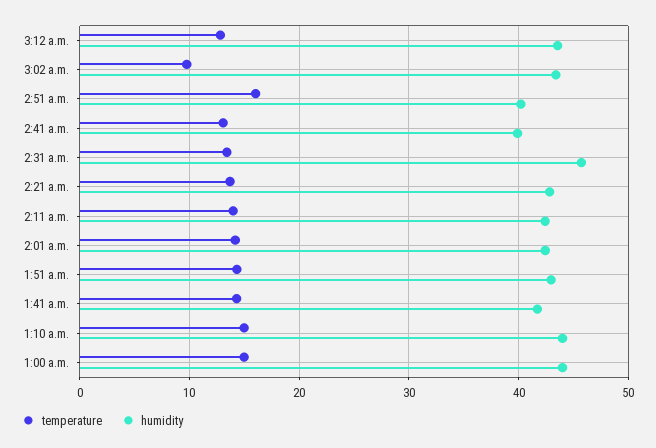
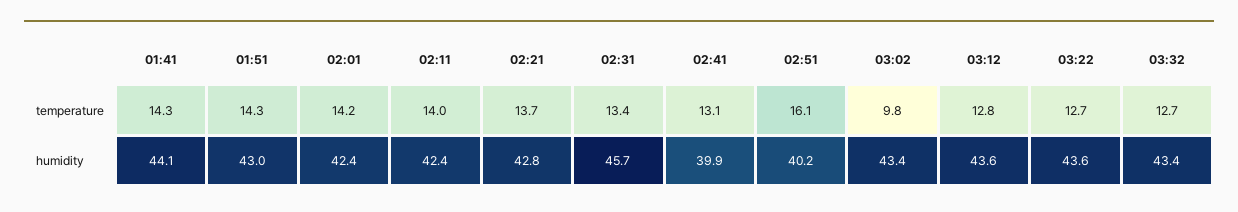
humidity, 1:41 a.m.: 42 -> 44.1
temperature, 1:10 a.m.: 15 -> none
humidity, 1:10 a.m.: 44 -> none
temperature, 1:00 a.m.: 15 -> none
humidity, 1:00 a.m.: 44 -> none
temperature, 03:22: none -> 12.7
temperature, 03:32: none -> 12.7
humidity, 03:22: none -> 43.6
humidity, 03:32: none -> 43.4

